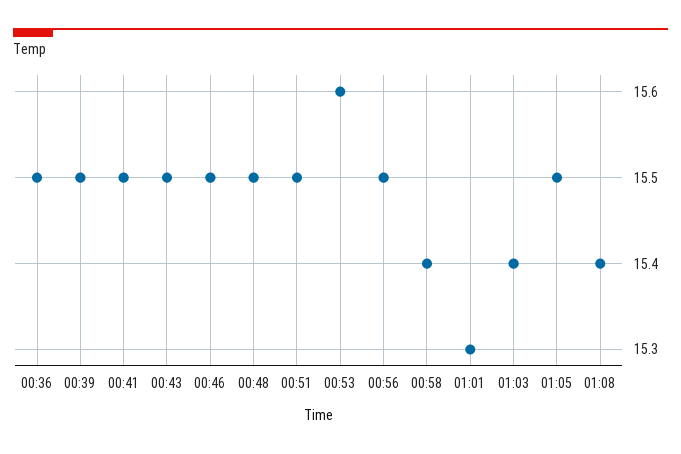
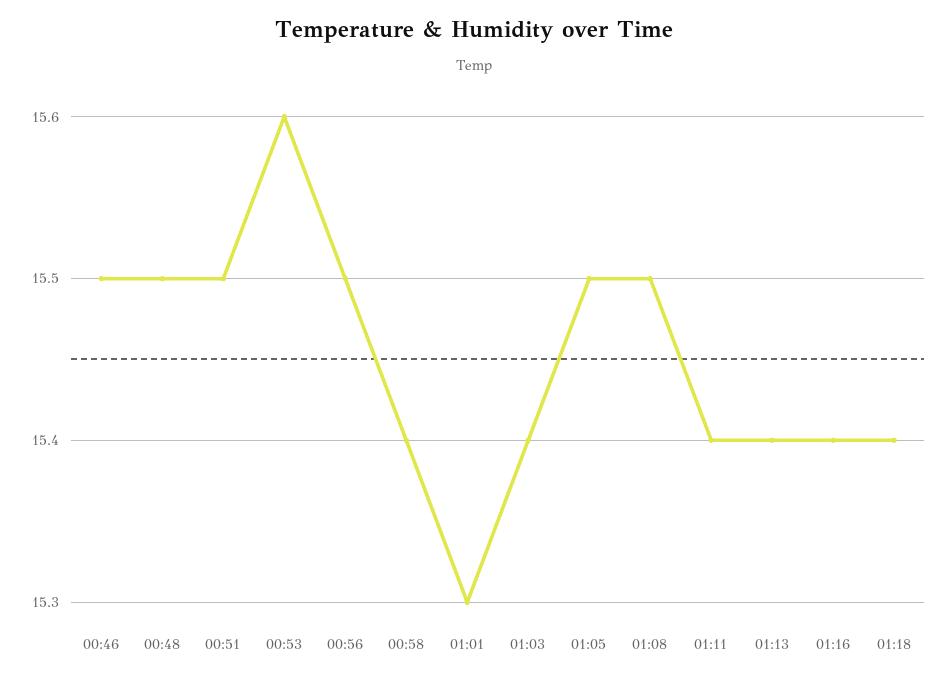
00:36: 15.5 -> none
00:39: 15.5 -> none
00:41: 15.5 -> none
00:43: 15.5 -> none
01:08: 15.4 -> 15.5
01:11: none -> 15.4
01:13: none -> 15.4
01:16: none -> 15.4
01:18: none -> 15.4

